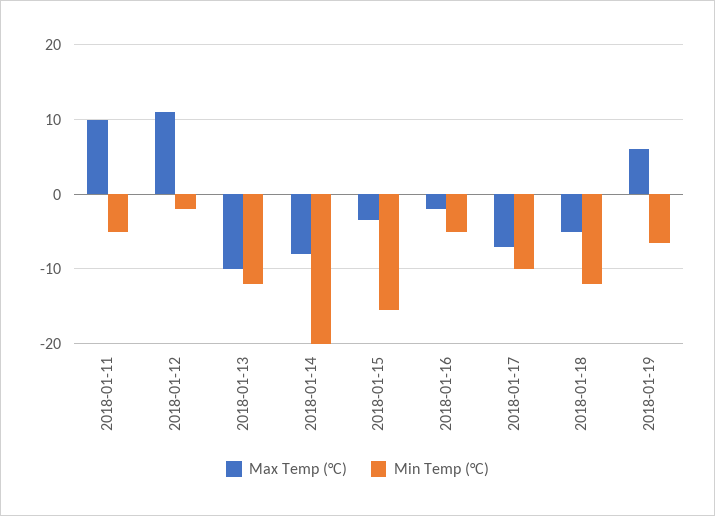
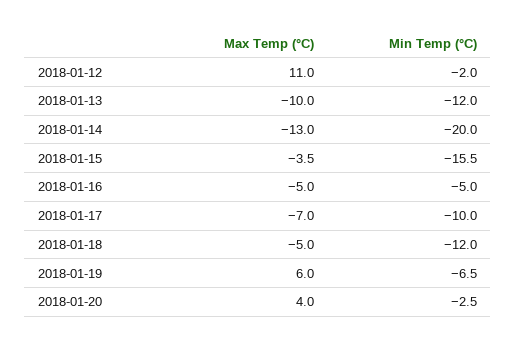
Max Temp (°C), 2018-01-11: 10 -> none
Min Temp (°C), 2018-01-11: -5 -> none
Max Temp (°C), 2018-01-14: -8 -> -13
Max Temp (°C), 2018-01-16: -2 -> -5
Max Temp (°C), 2018-01-20: none -> 4
Min Temp (°C), 2018-01-20: none -> -2.5

